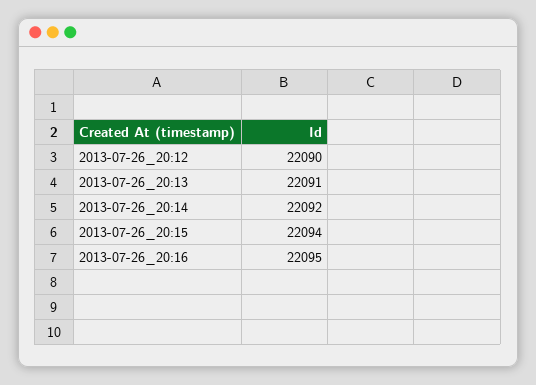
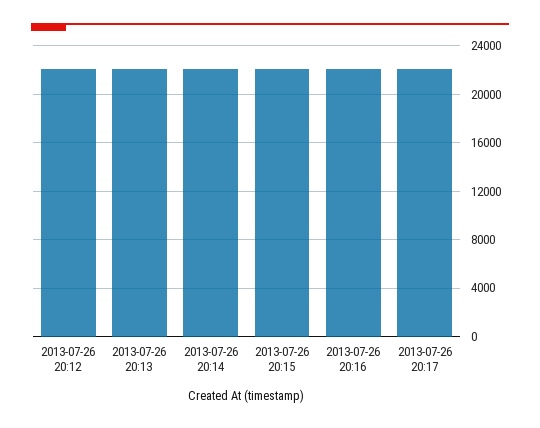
2013-07-26 20:17: none -> 22000

